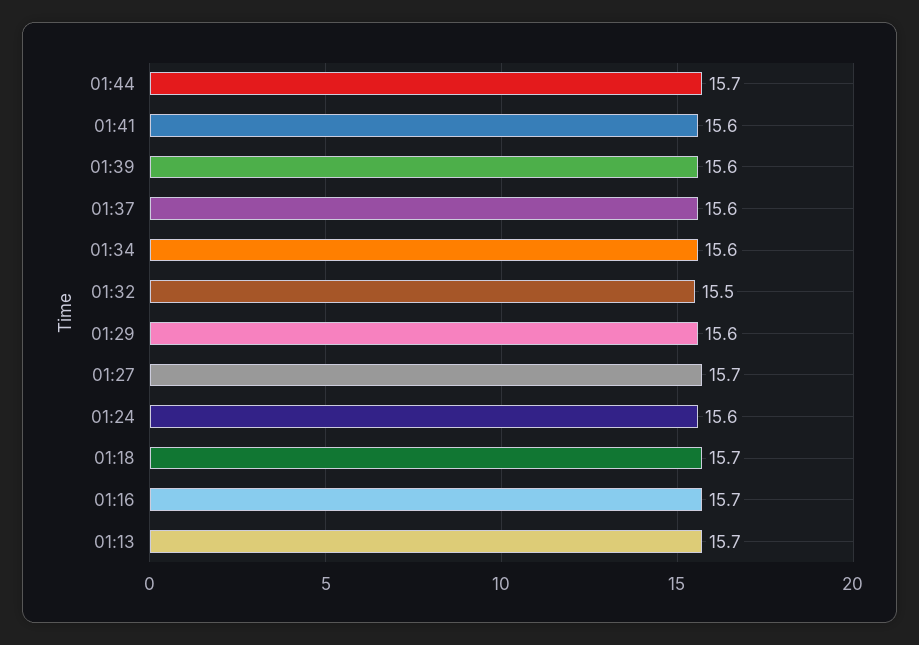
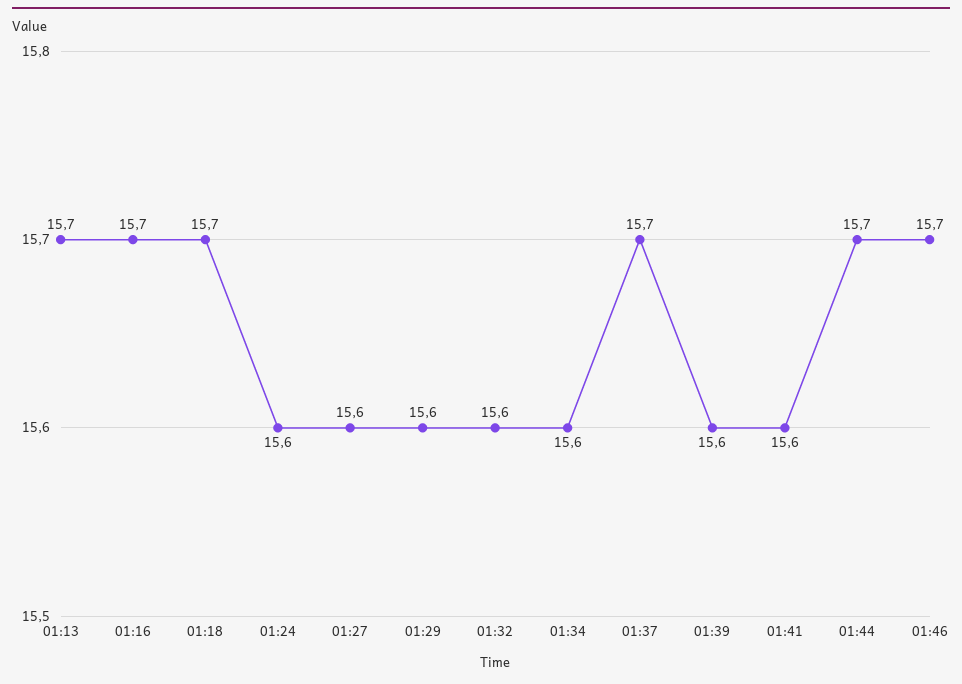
01:37: 15.6 -> 15.7
01:32: 15.5 -> 15.6
01:27: 15.7 -> 15.6
01:46: none -> 15.7

